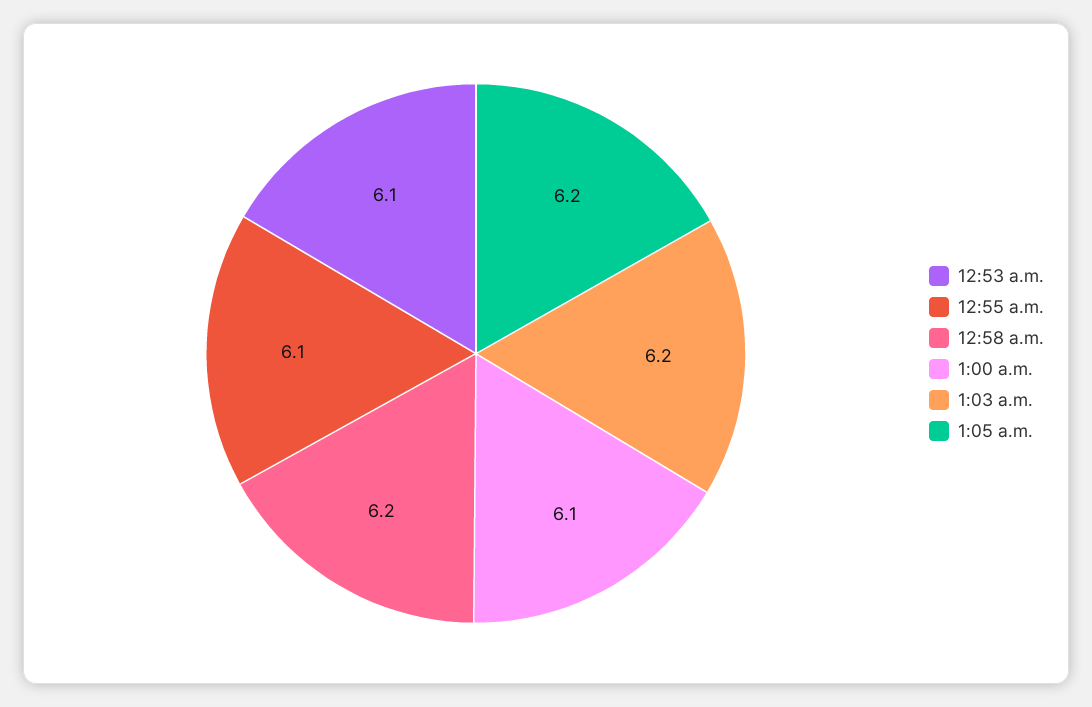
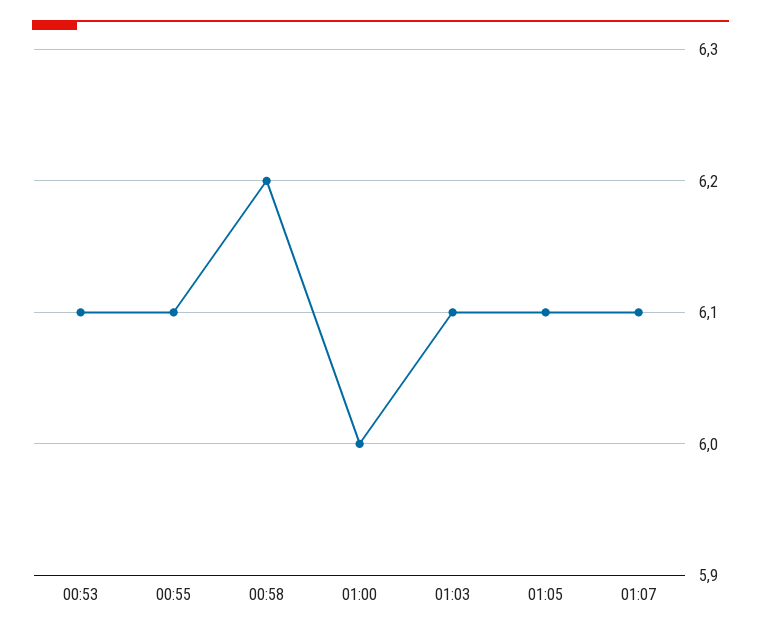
1:00 a.m.: 6.1 -> 6
1:03 a.m.: 6.2 -> 6.1
1:05 a.m.: 6.2 -> 6.1
01:07: none -> 6.1

